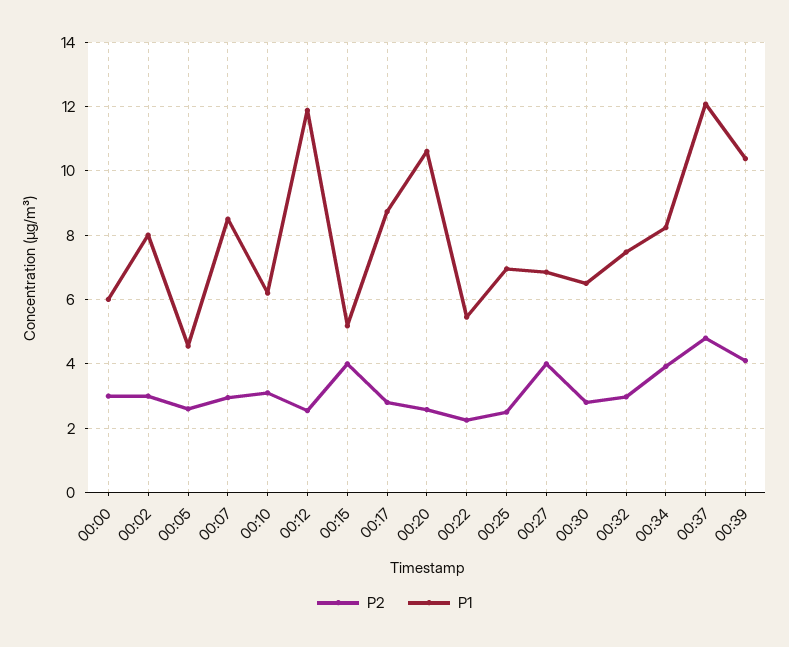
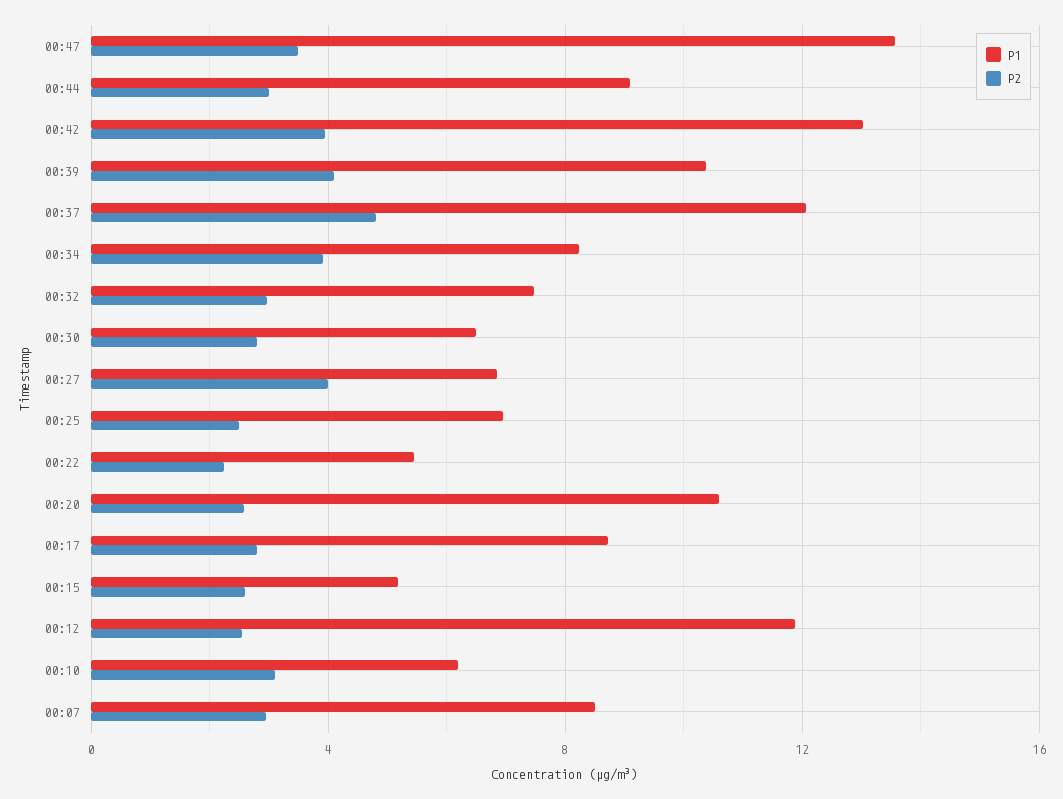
P2, 00:00: 3 -> none
P1, 00:00: 6 -> none
P2, 00:02: 3 -> none
P1, 00:02: 8 -> none
P2, 00:05: 2.6 -> none
P1, 00:05: 4.6 -> none
P2, 00:15: 4 -> 2.5
P1, 00:47: none -> 13.5
P2, 00:47: none -> 3.5
P1, 00:44: none -> 9
P2, 00:44: none -> 3
P1, 00:42: none -> 13
P2, 00:42: none -> 4

